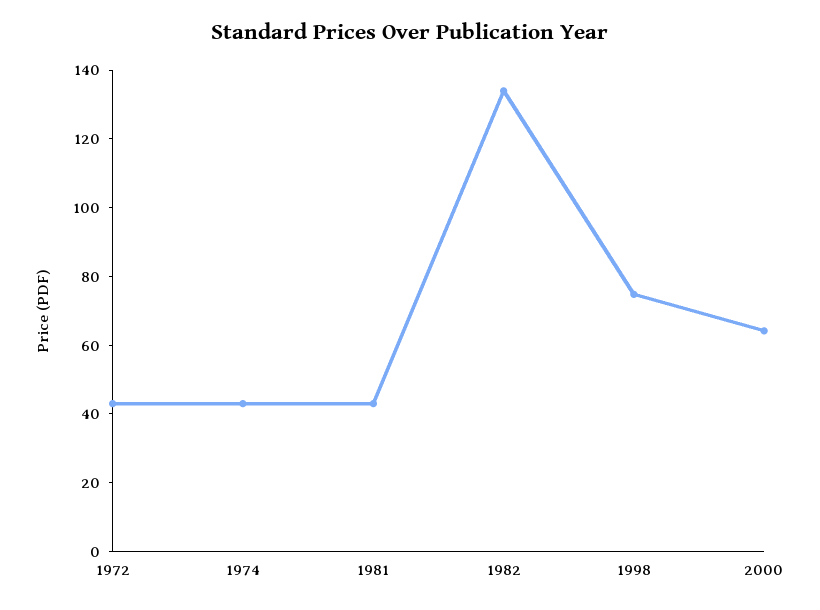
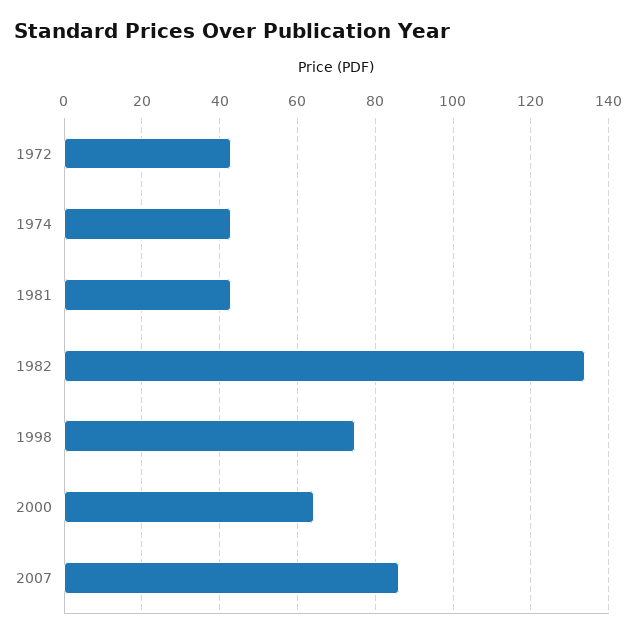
2007: none -> 86

